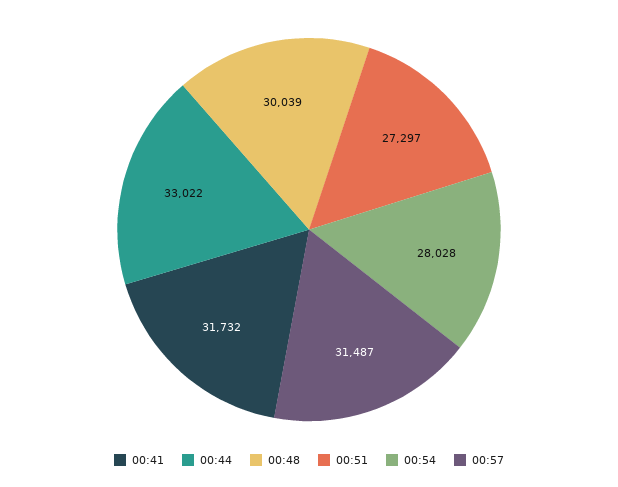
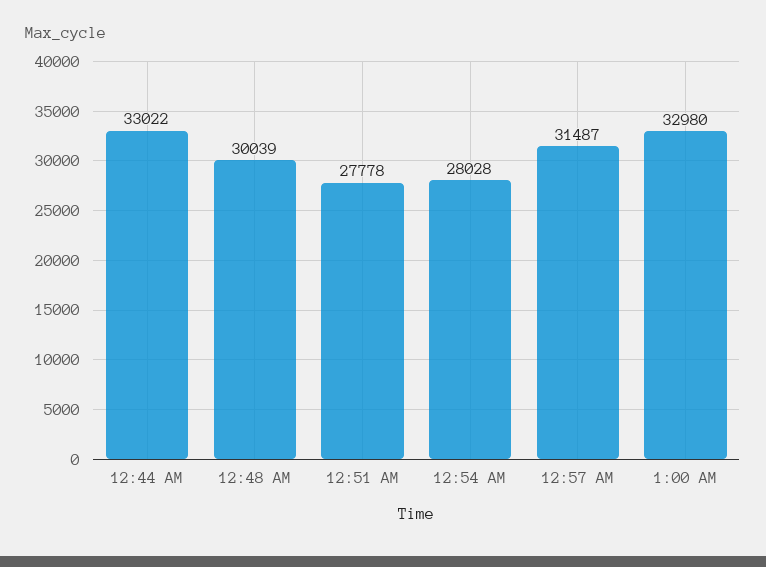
00:41: 31732 -> none
00:51: 27297 -> 27778
1:00 AM: none -> 32980

